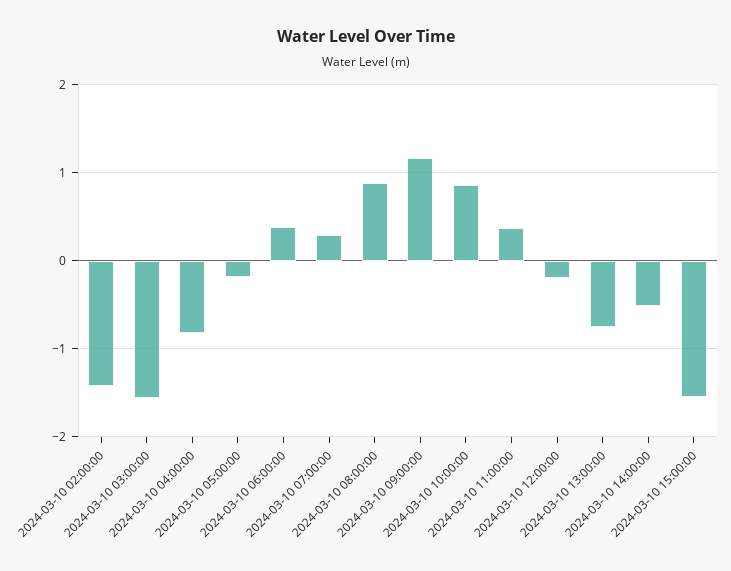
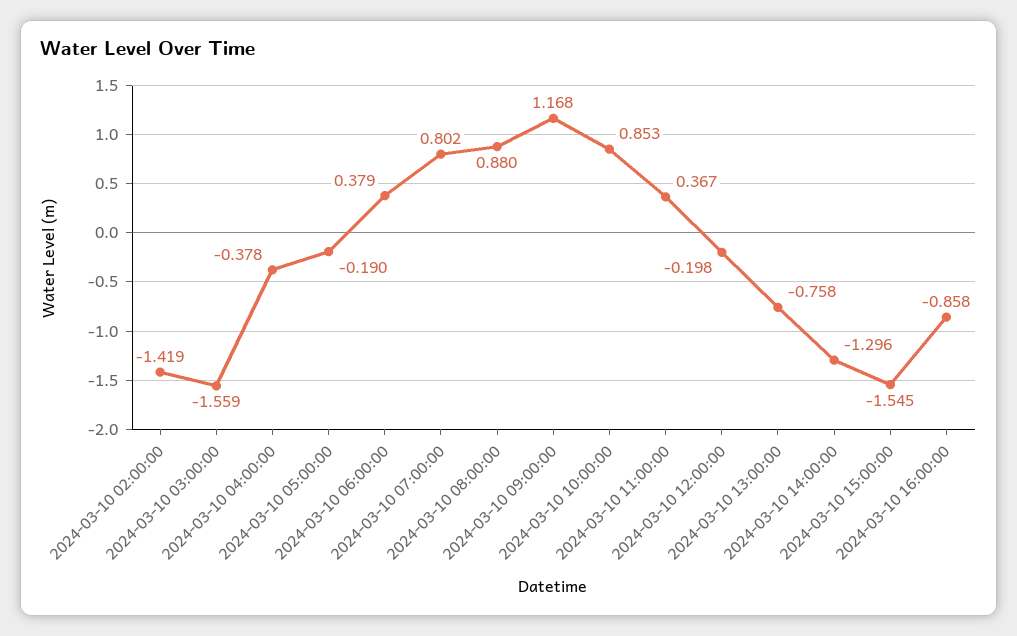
2024-03-10 04:00:00: -0.8 -> -0.378
2024-03-10 07:00:00: 0.3 -> 0.802
2024-03-10 14:00:00: -0.5 -> -1.296
2024-03-10 16:00:00: none -> -0.858

